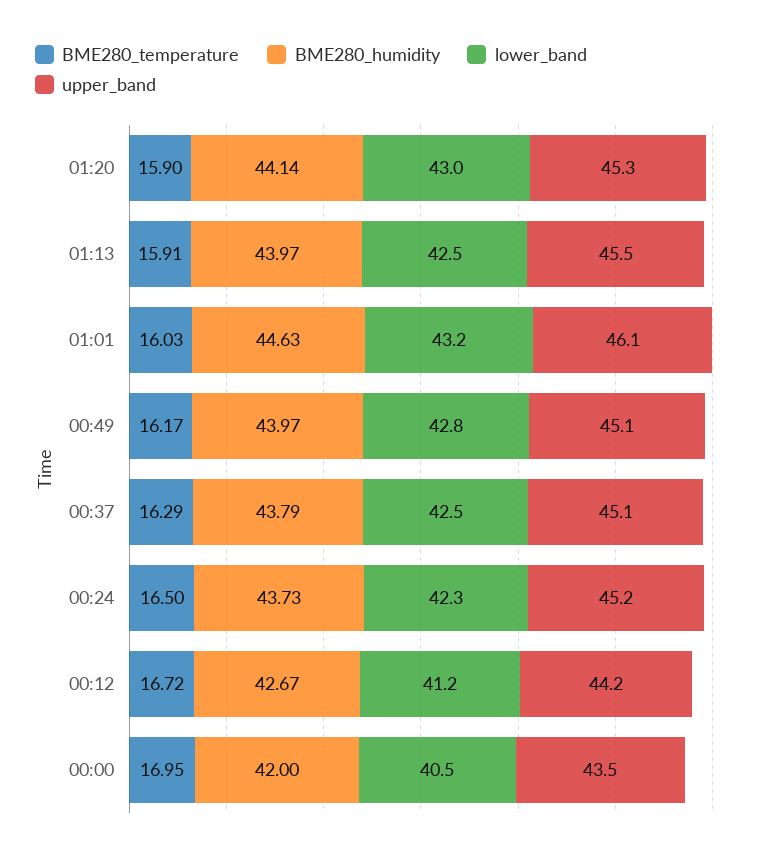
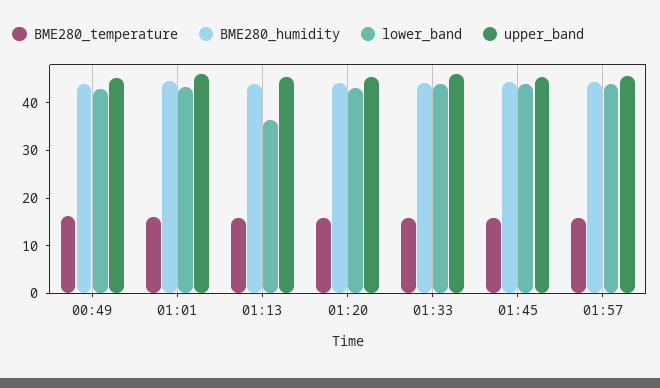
lower_band, 01:13: 42.5 -> 36
BME280_temperature, 00:37: 16.29 -> none
BME280_humidity, 00:37: 43.79 -> none
lower_band, 00:37: 42.5 -> none
upper_band, 00:37: 45.1 -> none
BME280_temperature, 00:24: 16.5 -> none
BME280_humidity, 00:24: 43.73 -> none
lower_band, 00:24: 42.3 -> none
upper_band, 00:24: 45.2 -> none
BME280_temperature, 00:12: 16.72 -> none
BME280_humidity, 00:12: 42.67 -> none
lower_band, 00:12: 41.2 -> none
upper_band, 00:12: 44.2 -> none
BME280_temperature, 00:00: 16.95 -> none
BME280_humidity, 00:00: 42 -> none
lower_band, 00:00: 40.5 -> none
upper_band, 00:00: 43.5 -> none
BME280_temperature, 01:33: none -> 16
BME280_humidity, 01:33: none -> 44
lower_band, 01:33: none -> 44
upper_band, 01:33: none -> 46
BME280_temperature, 01:45: none -> 16
BME280_humidity, 01:45: none -> 44
lower_band, 01:45: none -> 44
upper_band, 01:45: none -> 46
BME280_temperature, 01:57: none -> 16
BME280_humidity, 01:57: none -> 44
lower_band, 01:57: none -> 44
upper_band, 01:57: none -> 46

